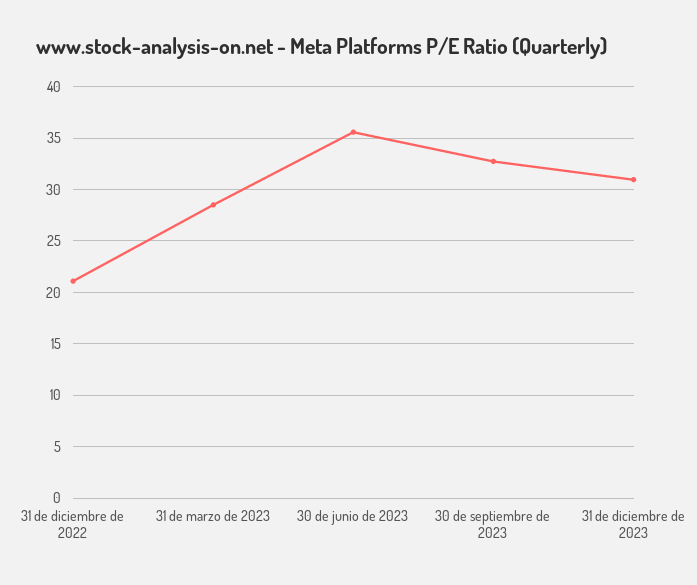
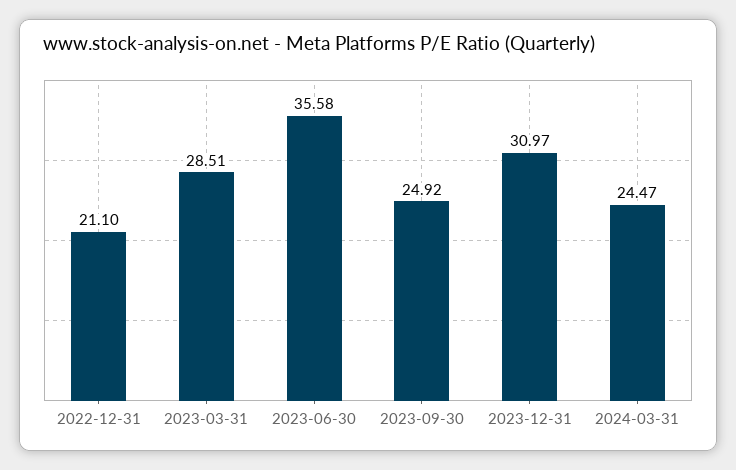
30 de septiembre de 2023: 33 -> 24.92
2024-03-31: none -> 24.47

